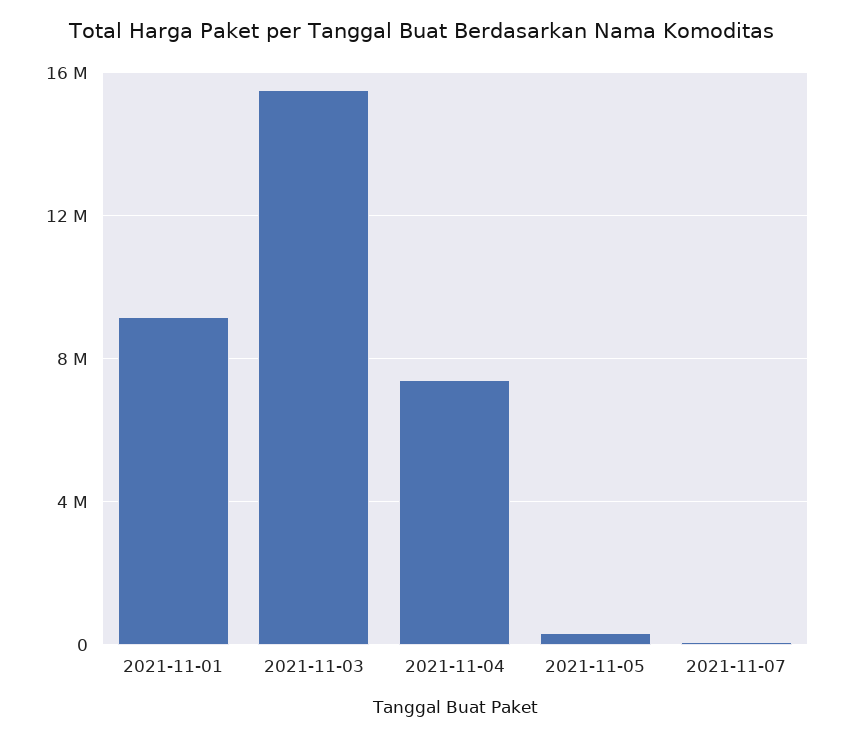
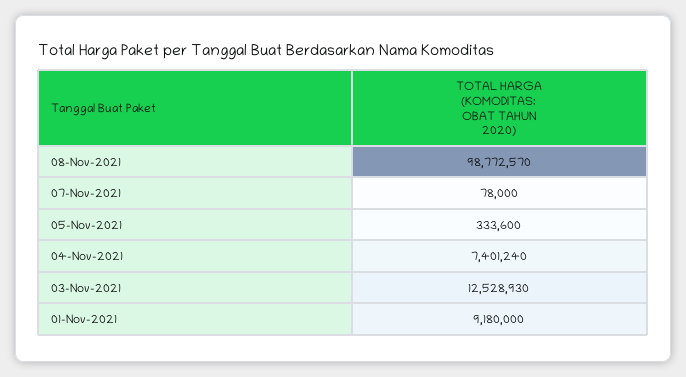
2021-11-03: 15500000 -> 12528930
08-Nov-2021: none -> 98772570

